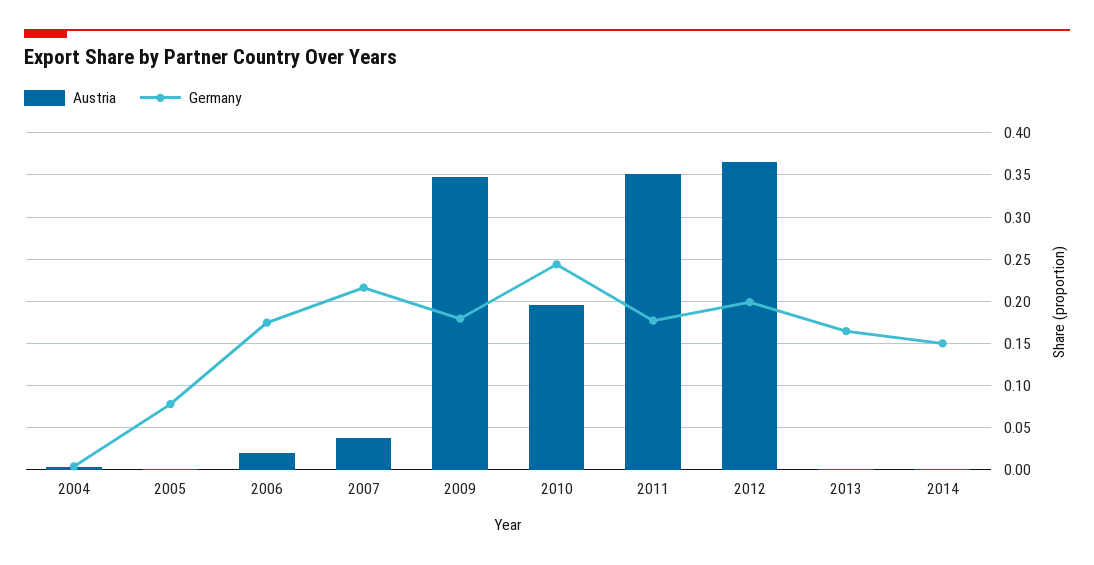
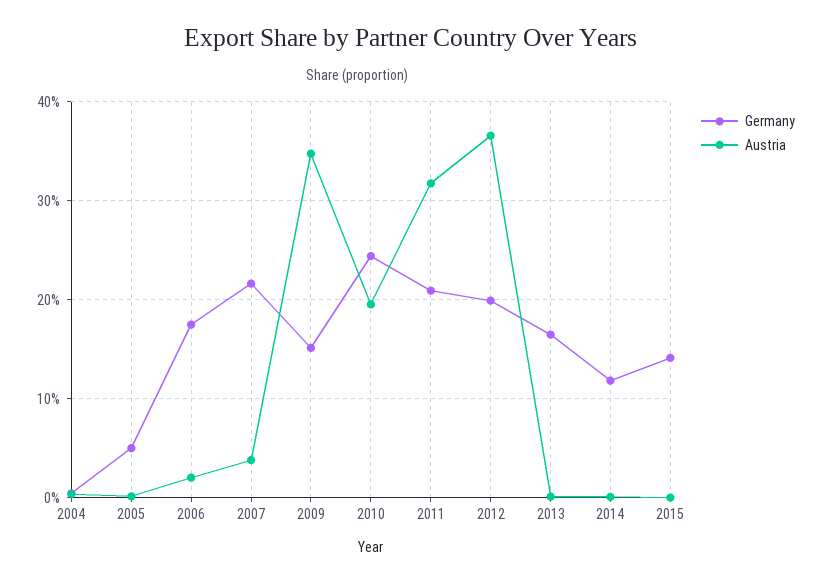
Germany, 2005: 0.08 -> 0.05
Germany, 2009: 0.18 -> 0.15
Austria, 2011: 0.35 -> 0.32
Germany, 2011: 0.18 -> 0.21
Germany, 2014: 0.15 -> 0.12
Germany, 2015: none -> 0.14
Austria, 2015: none -> 0

